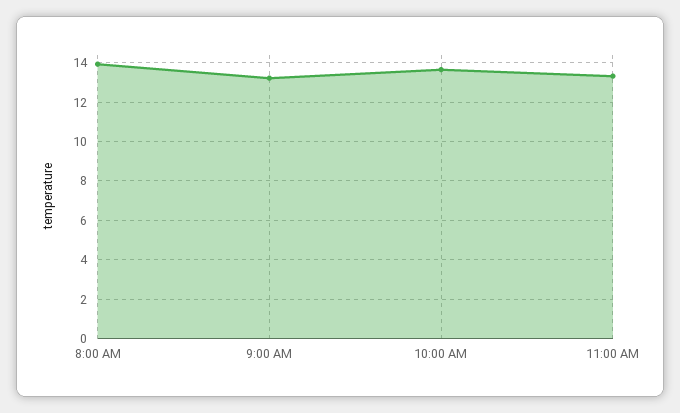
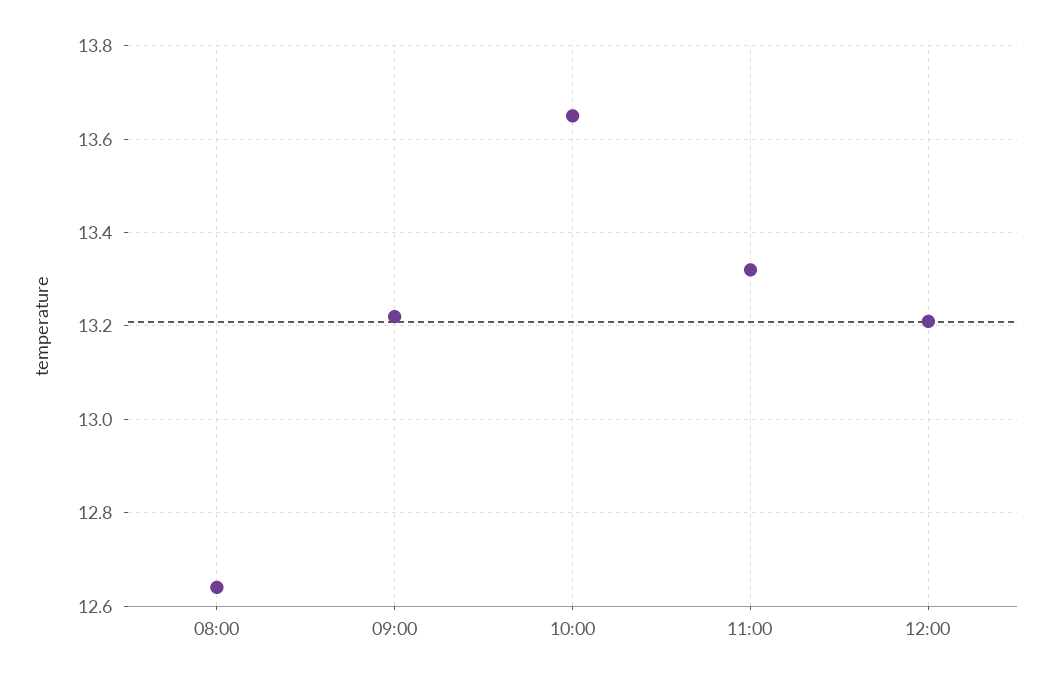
8:00 AM: 14 -> 12.65
12:00: none -> 13.2

